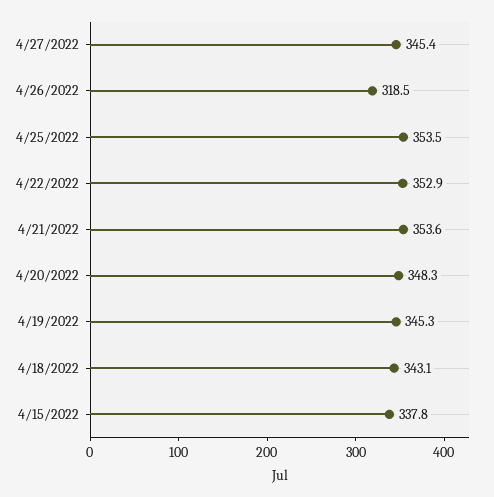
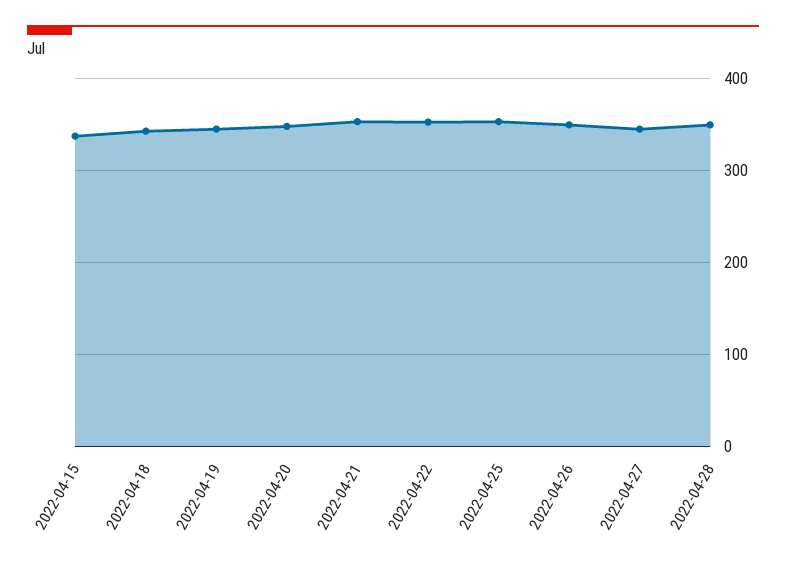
4/26/2022: 318.5 -> 350
2022-04-28: none -> 350

